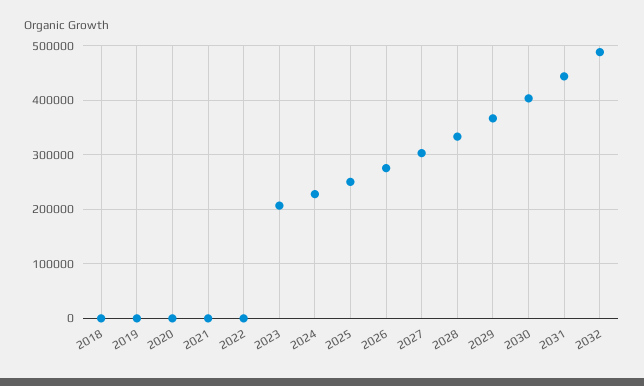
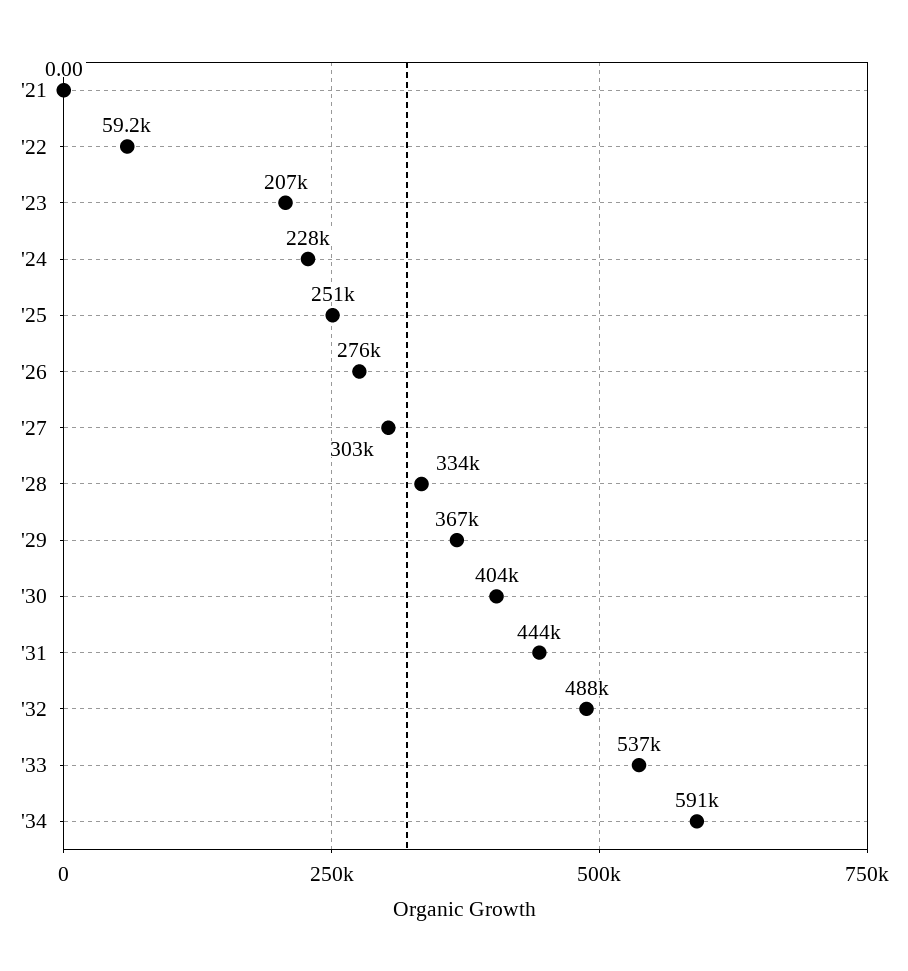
2018: 0 -> none
2019: 0 -> none
2020: 0 -> none
2022: 0 -> 59200
'33: none -> 537000
'34: none -> 591000

